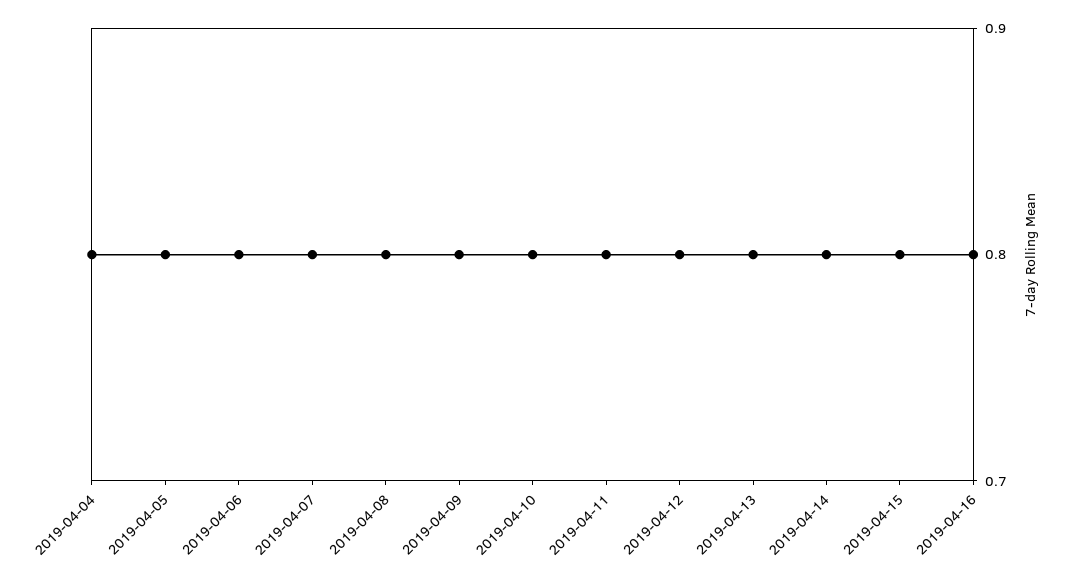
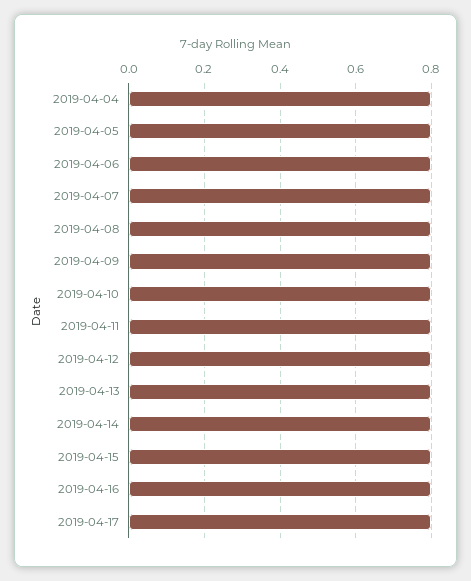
2019-04-17: none -> 0.8

